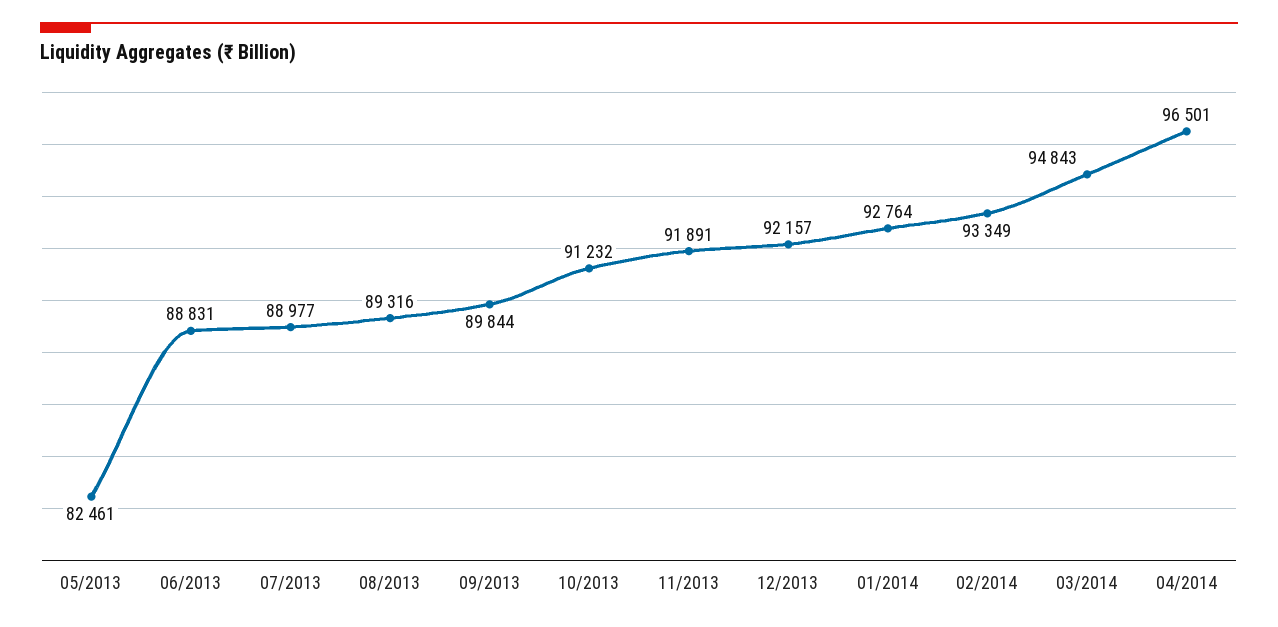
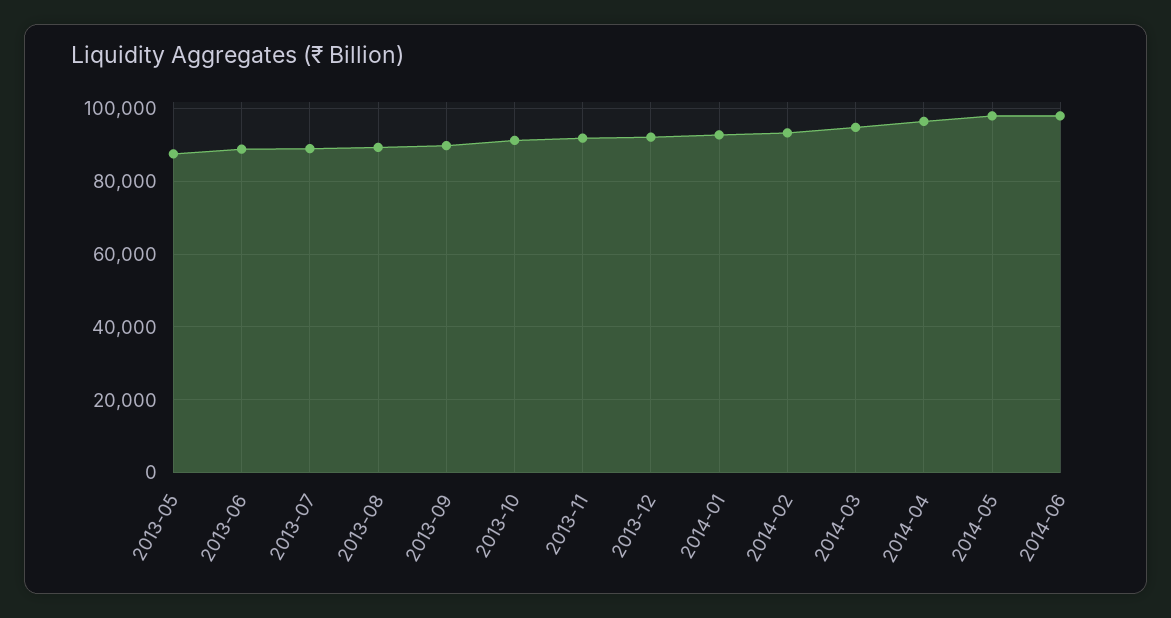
05/2013: 82461 -> 88000
2014-05: none -> 98000
2014-06: none -> 98000

